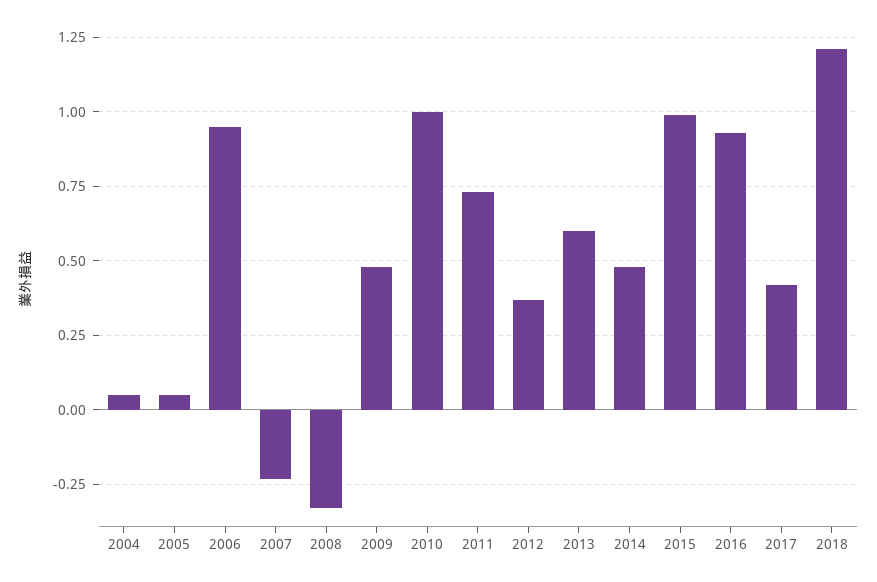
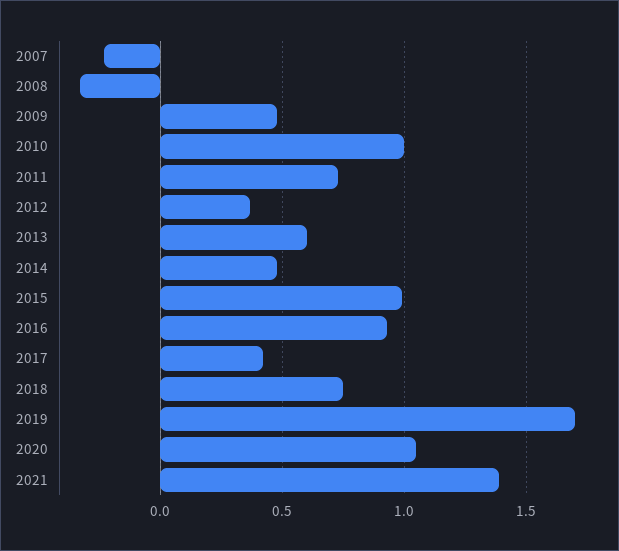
2004: 0.05 -> none
2005: 0.05 -> none
2006: 0.95 -> none
2018: 1.2 -> 0.75
2019: none -> 1.7
2020: none -> 1.05
2021: none -> 1.4

